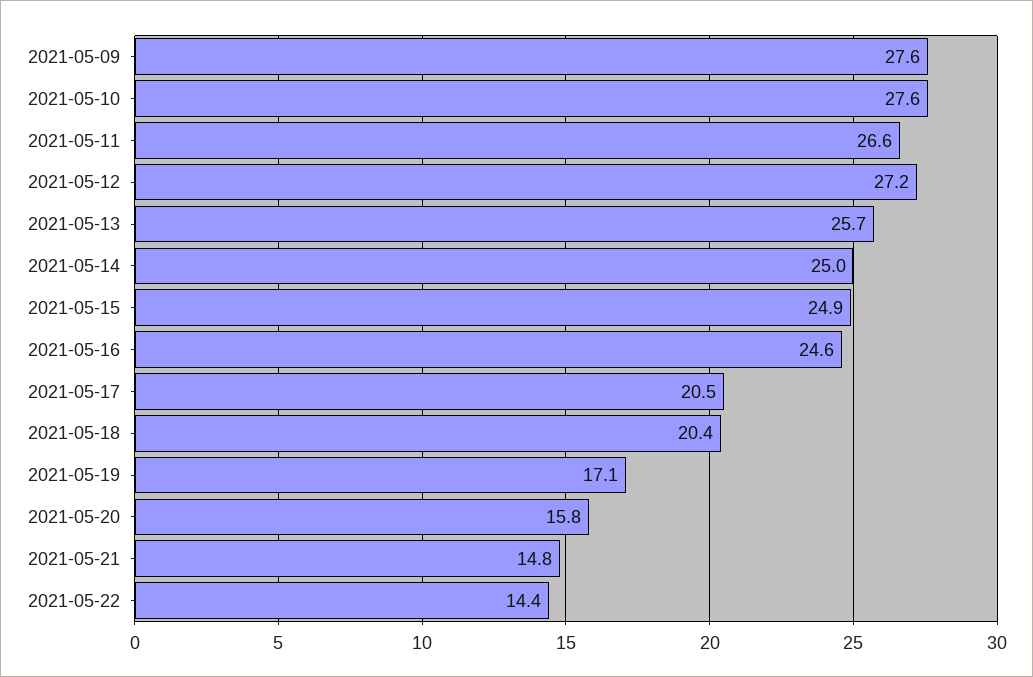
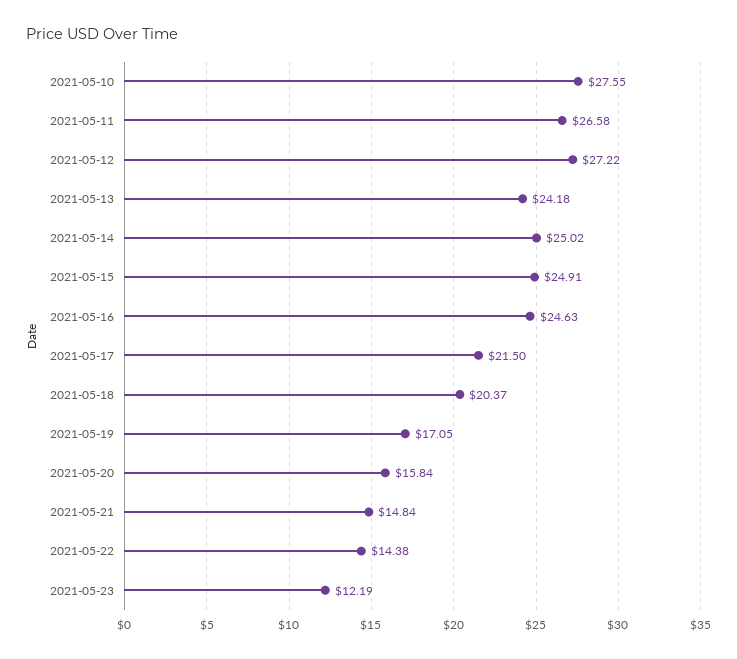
2021-05-09: 27.6 -> none
2021-05-13: 25.7 -> 24.18
2021-05-17: 20.5 -> 21.5
2021-05-23: none -> 12.19

